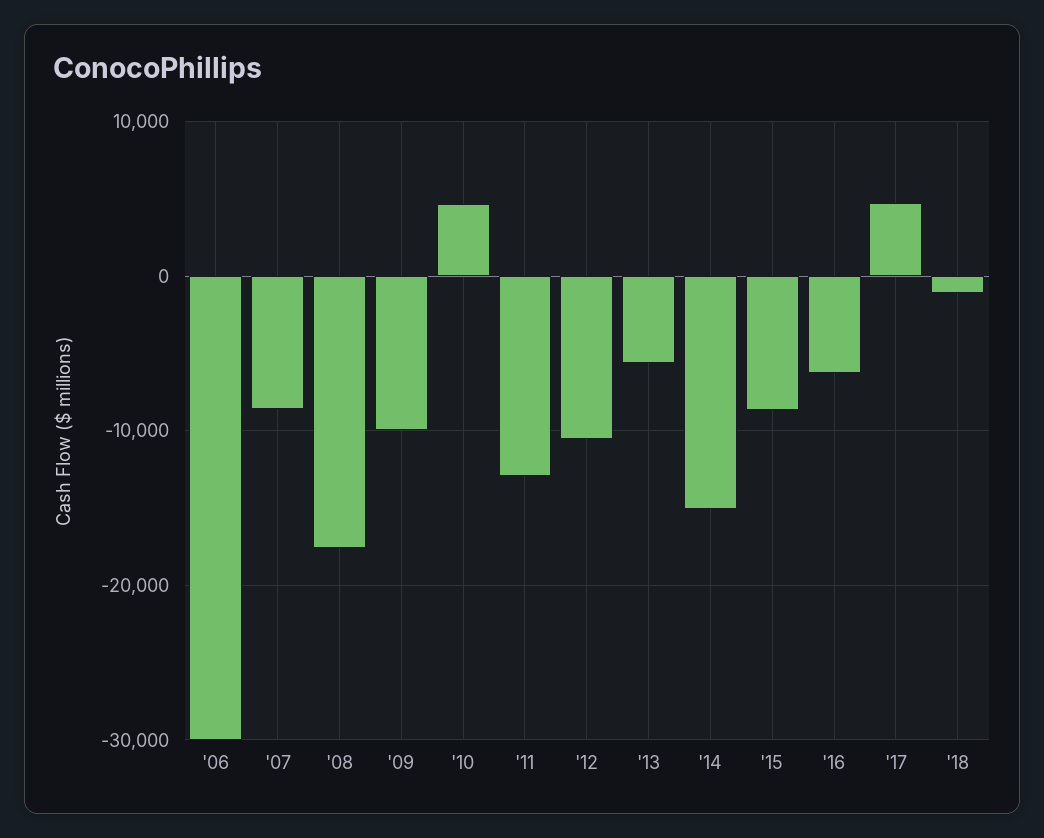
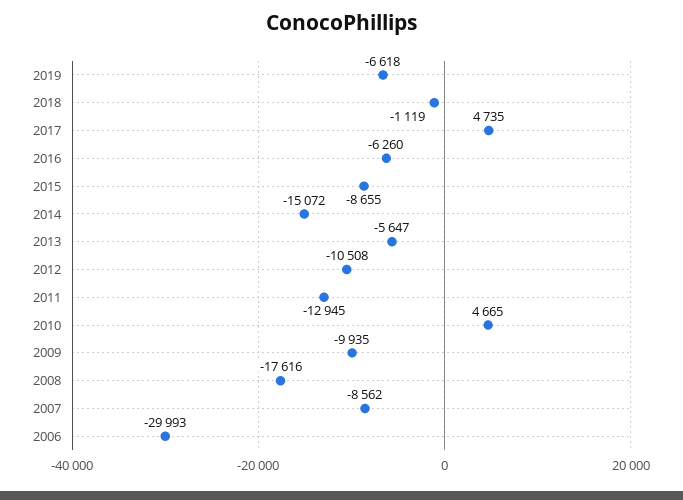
2019: none -> -6618

